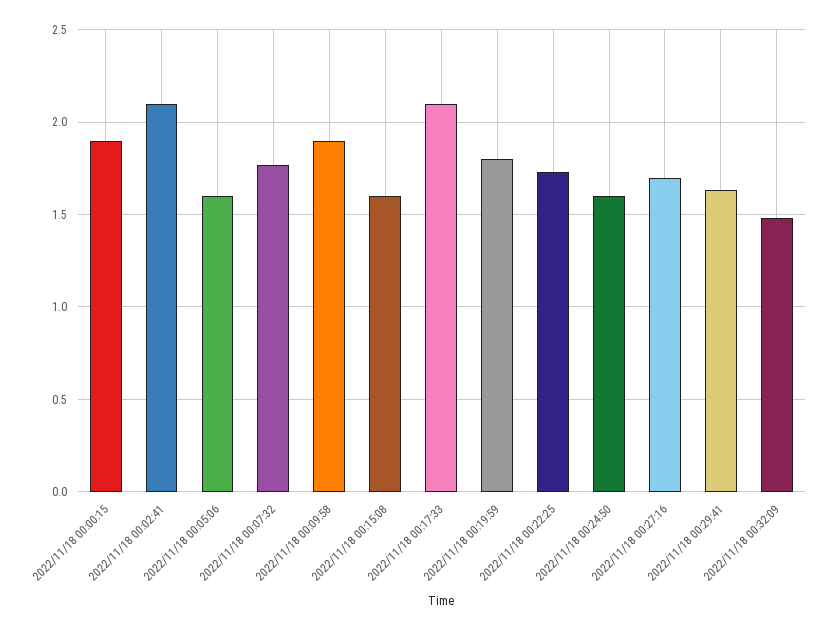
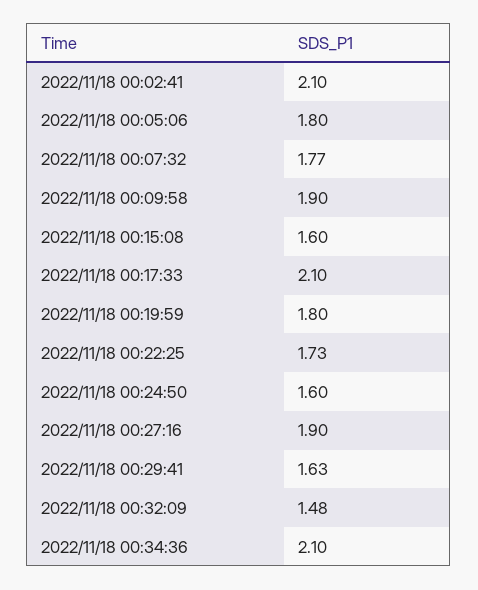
2022/11/18 00:00:15: 1.9 -> none
2022/11/18 00:05:06: 1.6 -> 1.8
2022/11/18 00:27:16: 1.7 -> 1.9
2022/11/18 00:34:36: none -> 2.1

